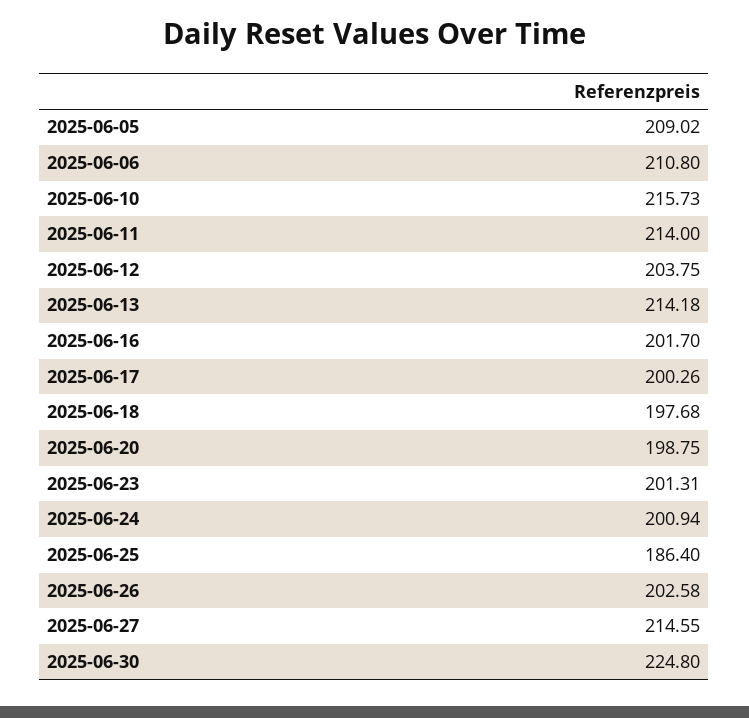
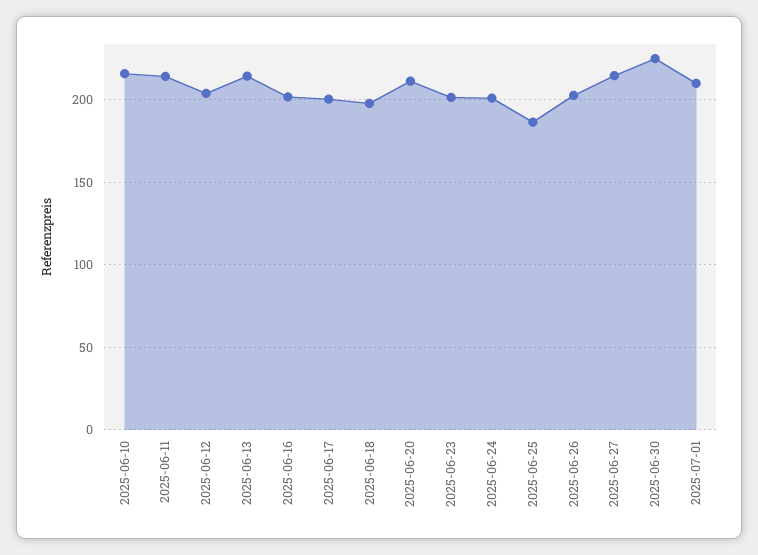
2025-06-05: 209.02 -> none
2025-06-06: 210.8 -> none
2025-06-20: 198.75 -> 210
2025-07-01: none -> 210

